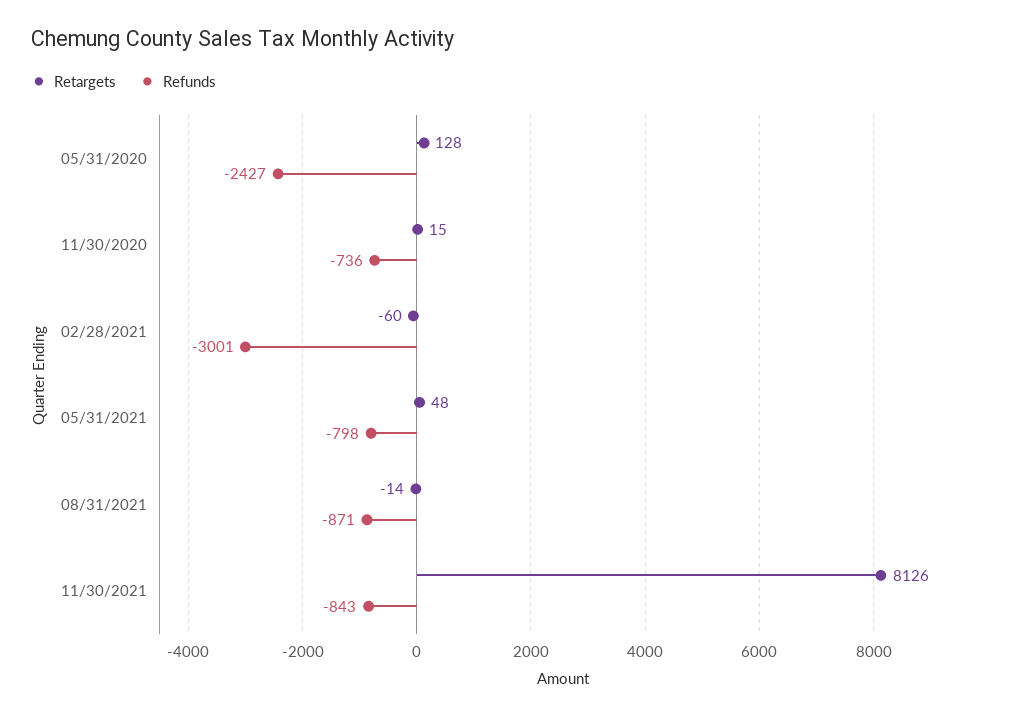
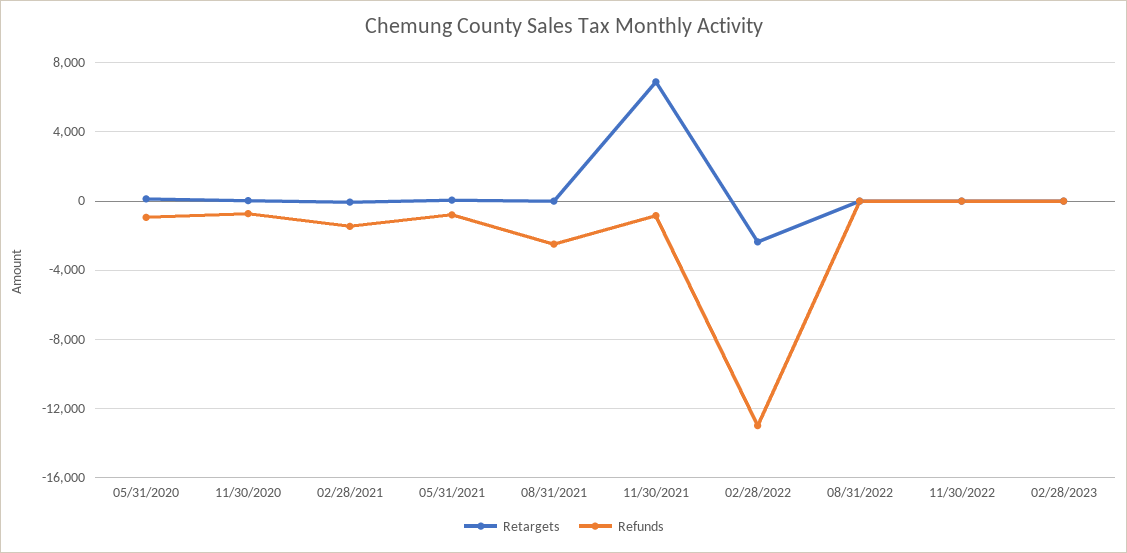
Refunds, 05/31/2020: -2427 -> -1000
Refunds, 02/28/2021: -3001 -> -1500
Refunds, 08/31/2021: -871 -> -2500
Retargets, 11/30/2021: 8126 -> 7000
Retargets, 02/28/2022: none -> -2500
Refunds, 02/28/2022: none -> -13000
Retargets, 08/31/2022: none -> 0
Refunds, 08/31/2022: none -> 0
Retargets, 11/30/2022: none -> 0
Refunds, 11/30/2022: none -> 0
Retargets, 02/28/2023: none -> 0
Refunds, 02/28/2023: none -> 0

